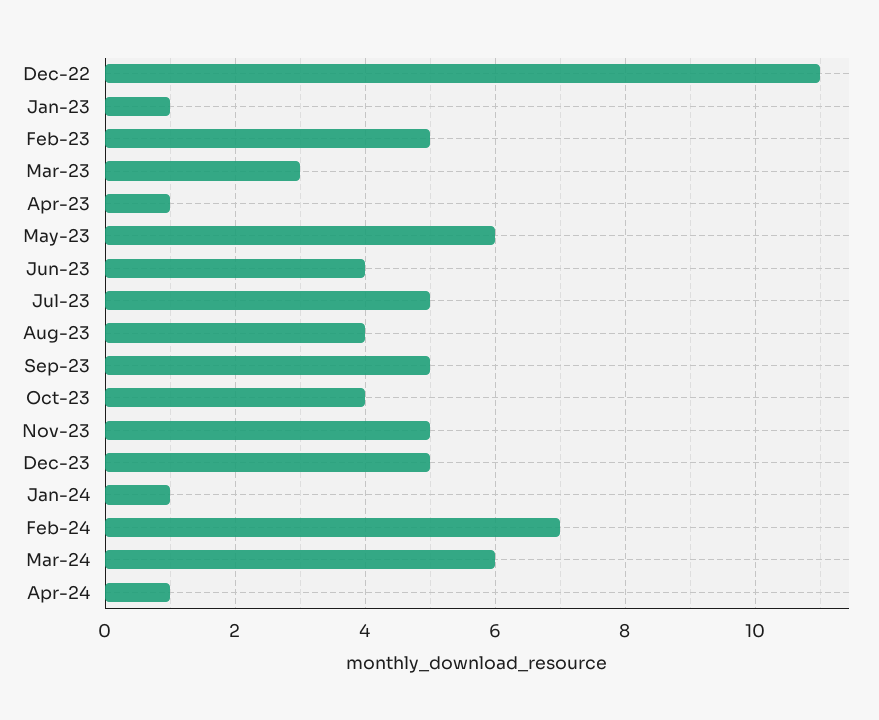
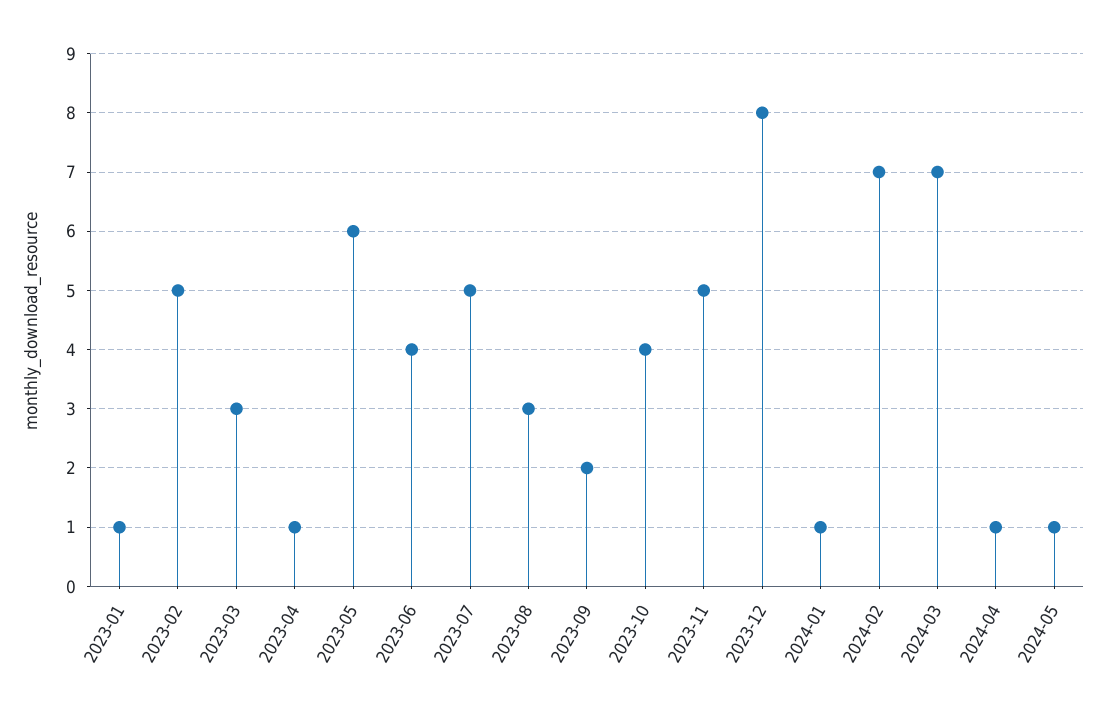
Dec-22: 11 -> none
Aug-23: 4 -> 3
Sep-23: 5 -> 2
Dec-23: 5 -> 8
Mar-24: 6 -> 7
2024-05: none -> 1

